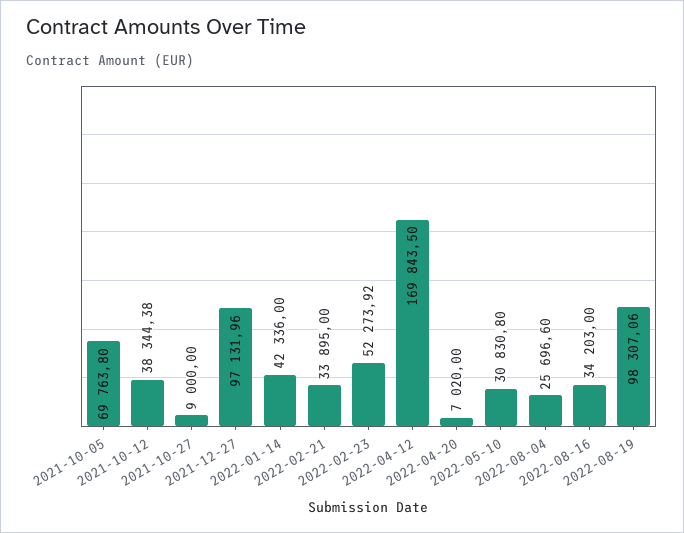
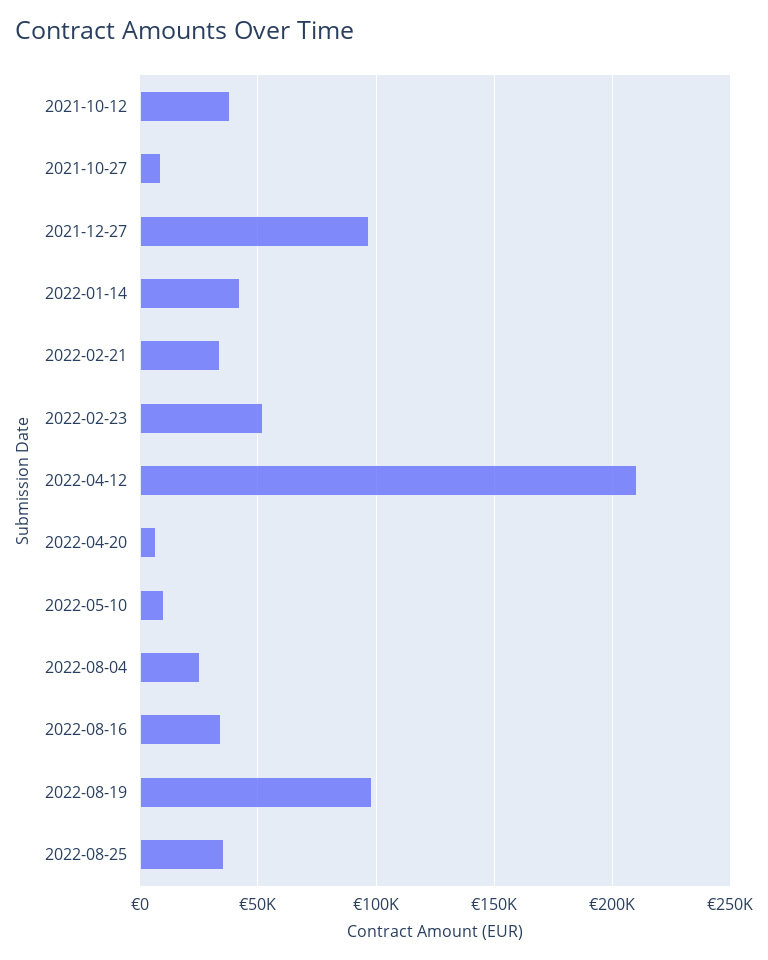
2021-10-05: 69763.8 -> none
2022-04-12: 169843.5 -> 210000
2022-05-10: 30830.8 -> 10000
2022-08-25: none -> 35000

